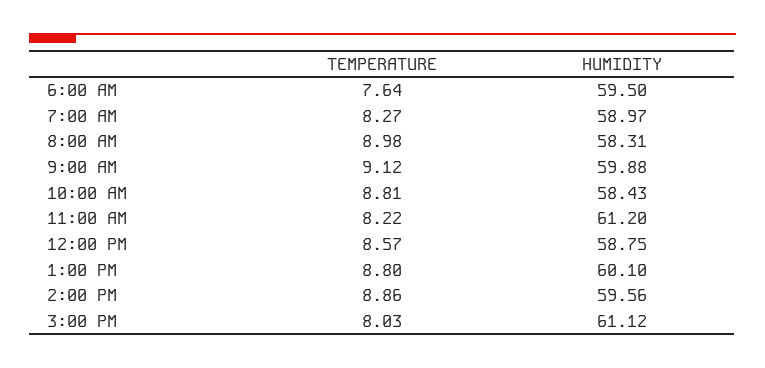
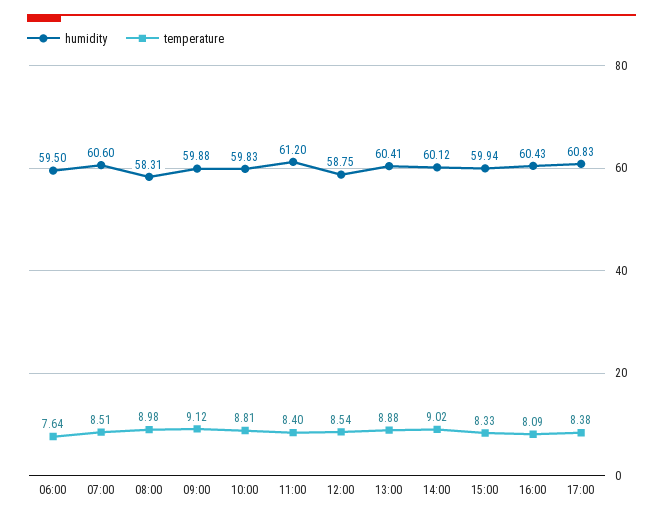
TEMPERATURE, 7:00 AM: 8.27 -> 8.51
HUMIDITY, 7:00 AM: 58.97 -> 60.6
HUMIDITY, 10:00 AM: 58.43 -> 59.83
TEMPERATURE, 11:00 AM: 8.22 -> 8.4
TEMPERATURE, 12:00 PM: 8.57 -> 8.54
TEMPERATURE, 1:00 PM: 8.8 -> 8.88
HUMIDITY, 1:00 PM: 60.1 -> 60.41
TEMPERATURE, 2:00 PM: 8.86 -> 9.02
HUMIDITY, 2:00 PM: 59.56 -> 60.12
TEMPERATURE, 3:00 PM: 8.03 -> 8.33
HUMIDITY, 3:00 PM: 61.12 -> 59.94
HUMIDITY, 16:00: none -> 60.43
TEMPERATURE, 16:00: none -> 8.09
HUMIDITY, 17:00: none -> 60.83
TEMPERATURE, 17:00: none -> 8.38

